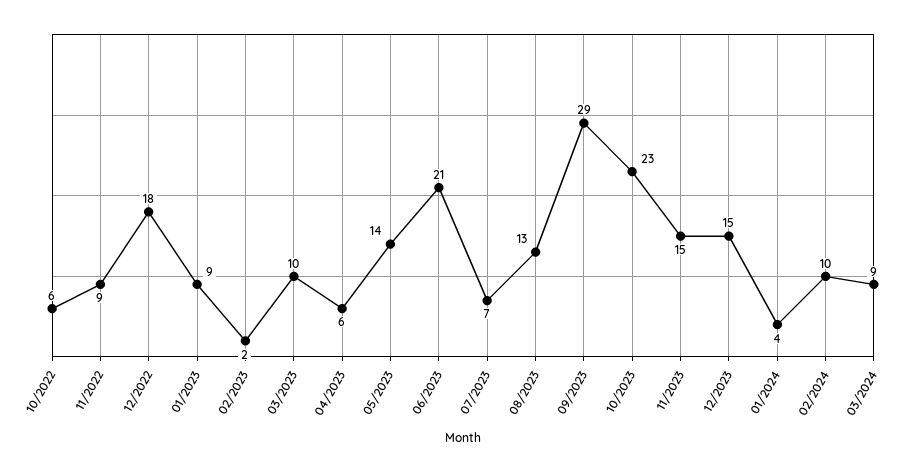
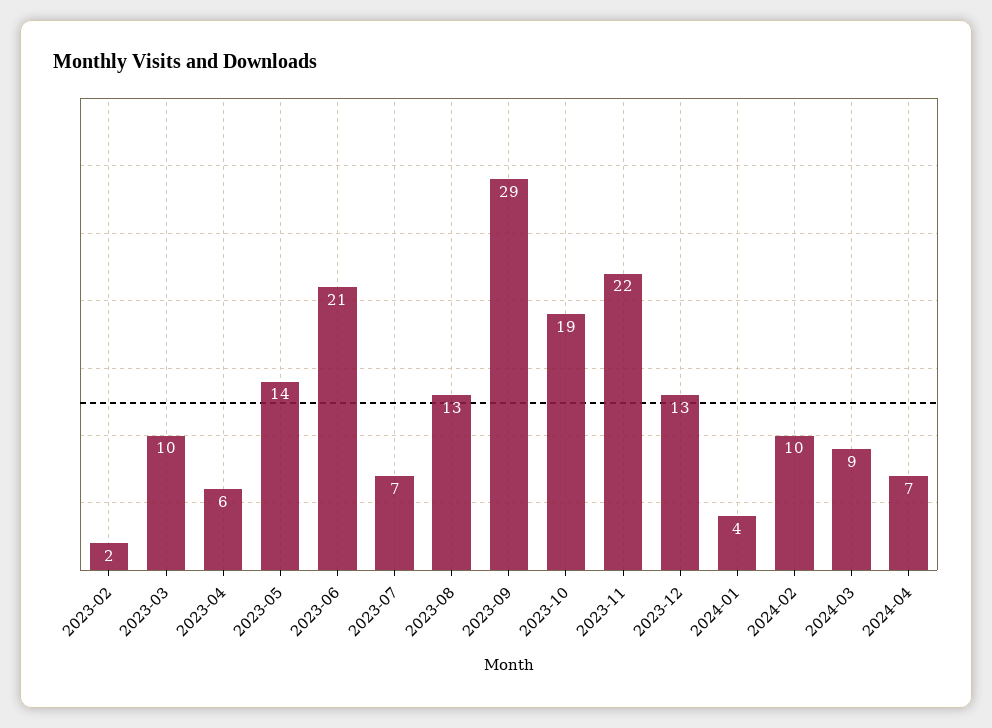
10/2022: 6 -> none
11/2022: 9 -> none
12/2022: 18 -> none
01/2023: 9 -> none
10/2023: 23 -> 19
11/2023: 15 -> 22
12/2023: 15 -> 13
2024-04: none -> 7

